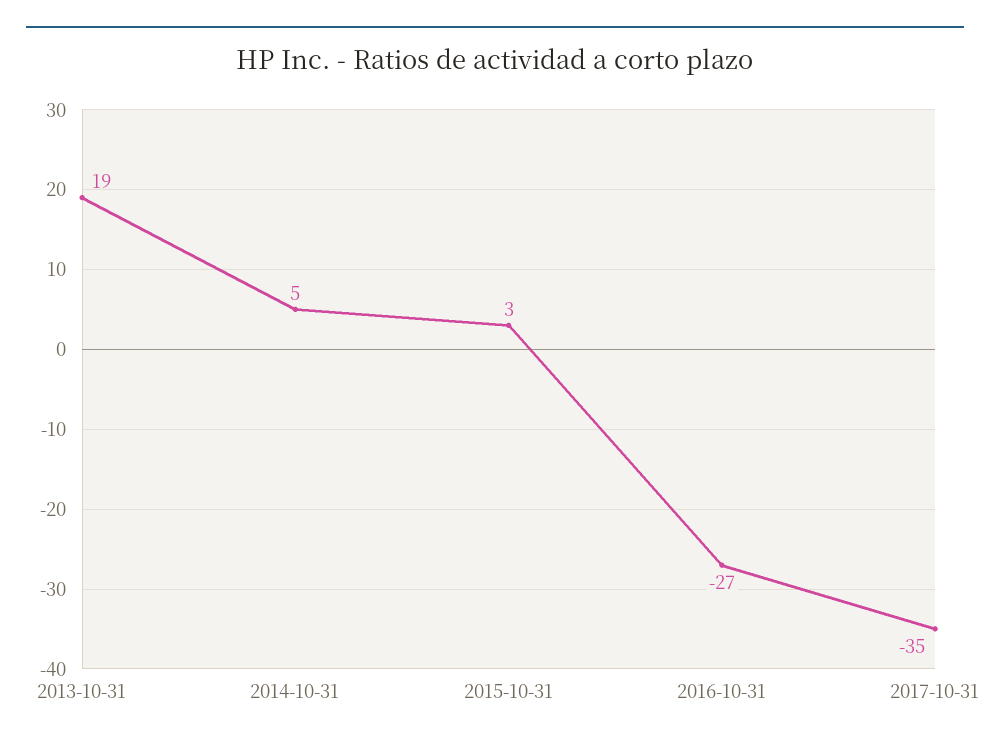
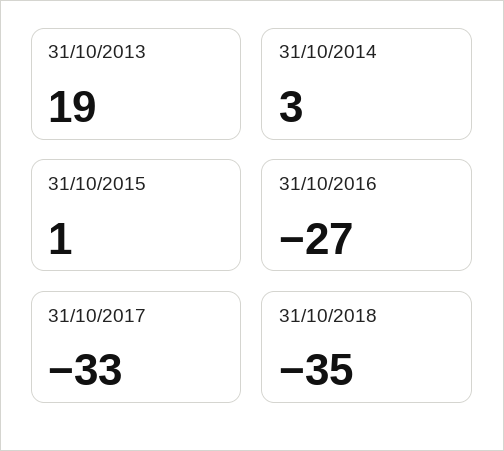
2014-10-31: 5 -> 3
2015-10-31: 3 -> 1
2017-10-31: -35 -> -33
31/10/2018: none -> -35

